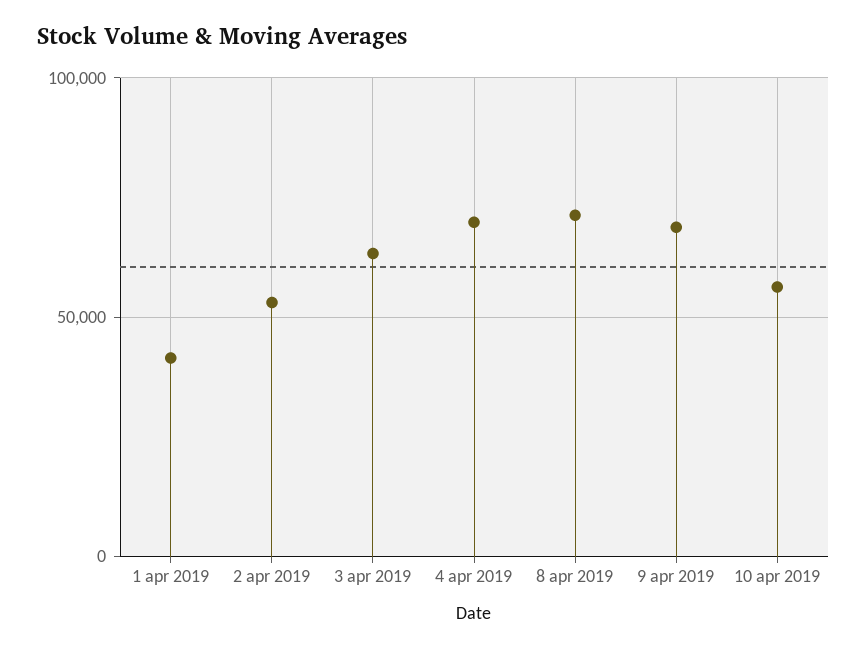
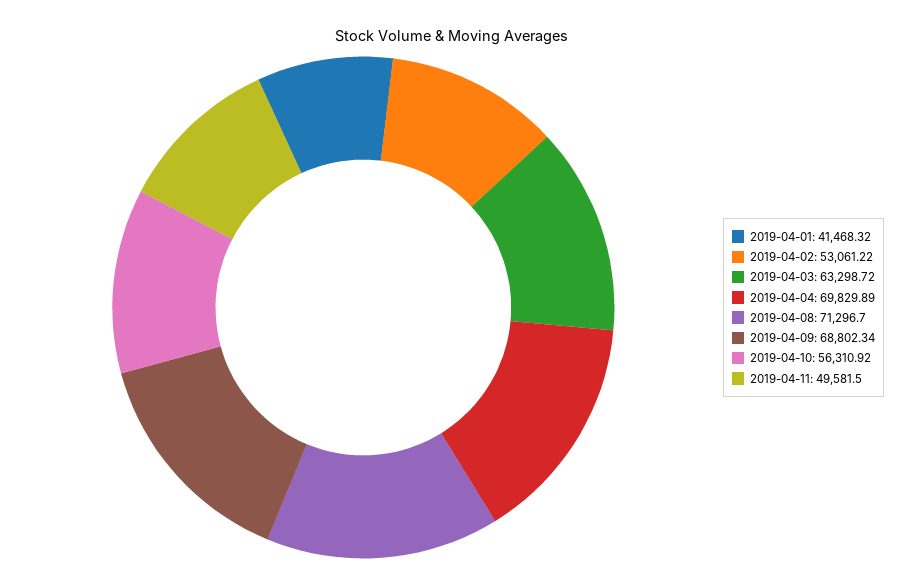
2019-04-11: none -> 49581.5

